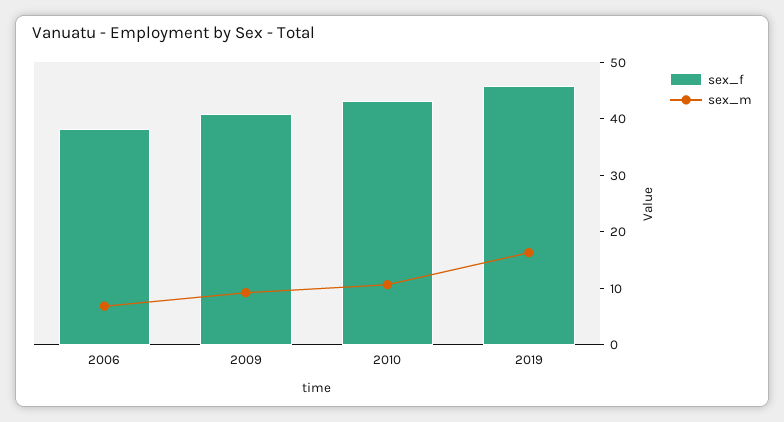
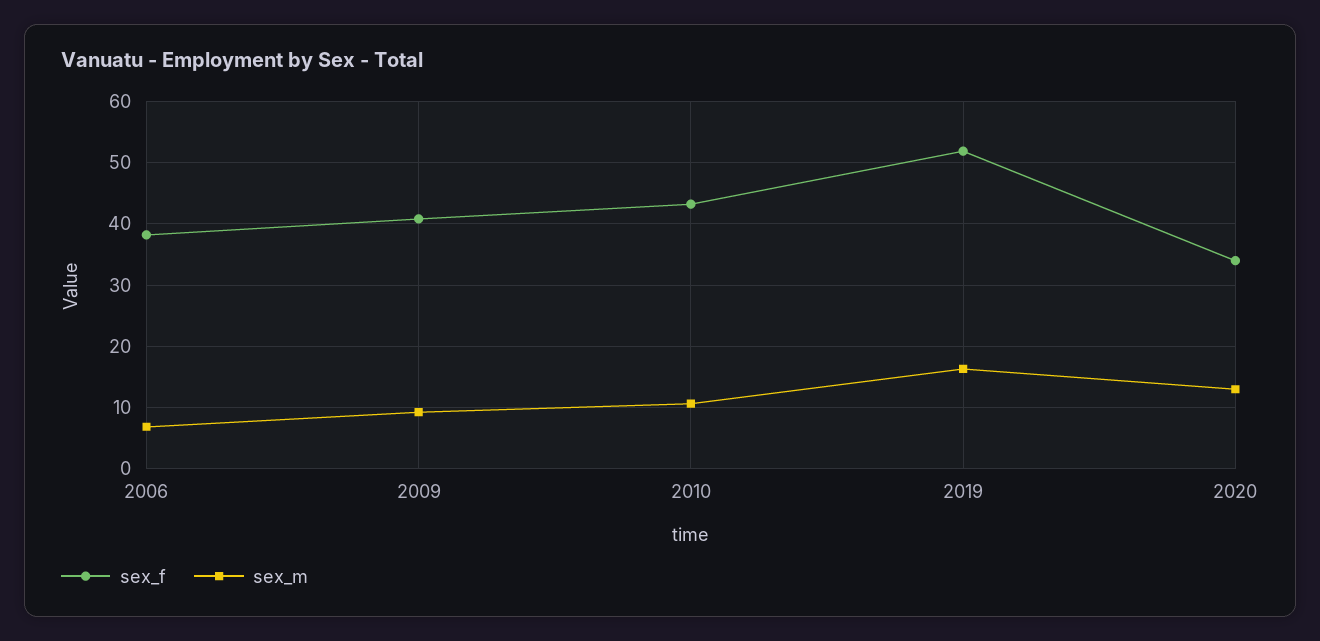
sex_f, 2019: 46 -> 52
sex_f, 2020: none -> 34
sex_m, 2020: none -> 13

